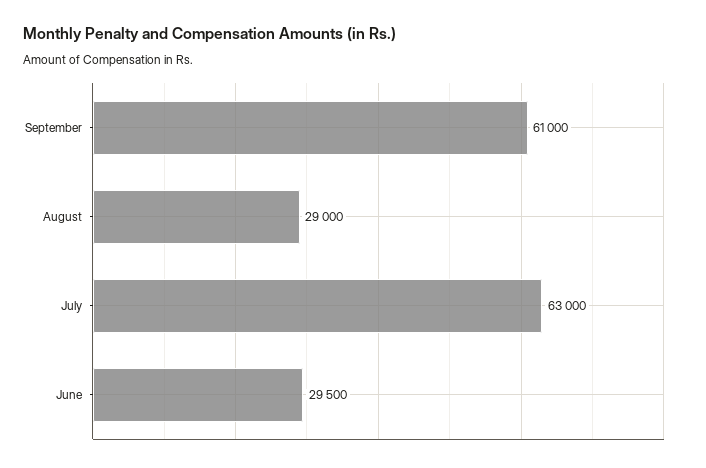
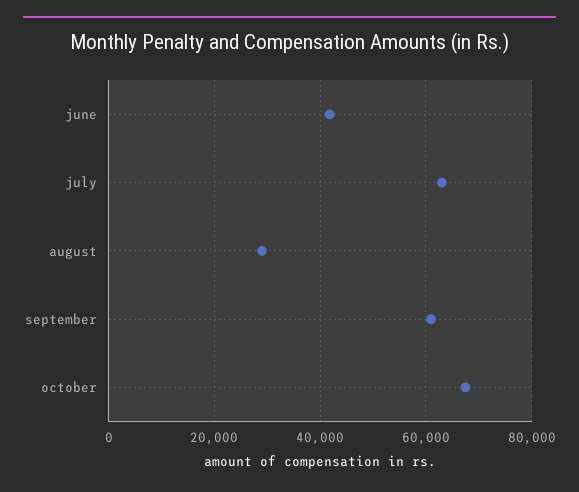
June: 29500 -> 42000
october: none -> 68000

